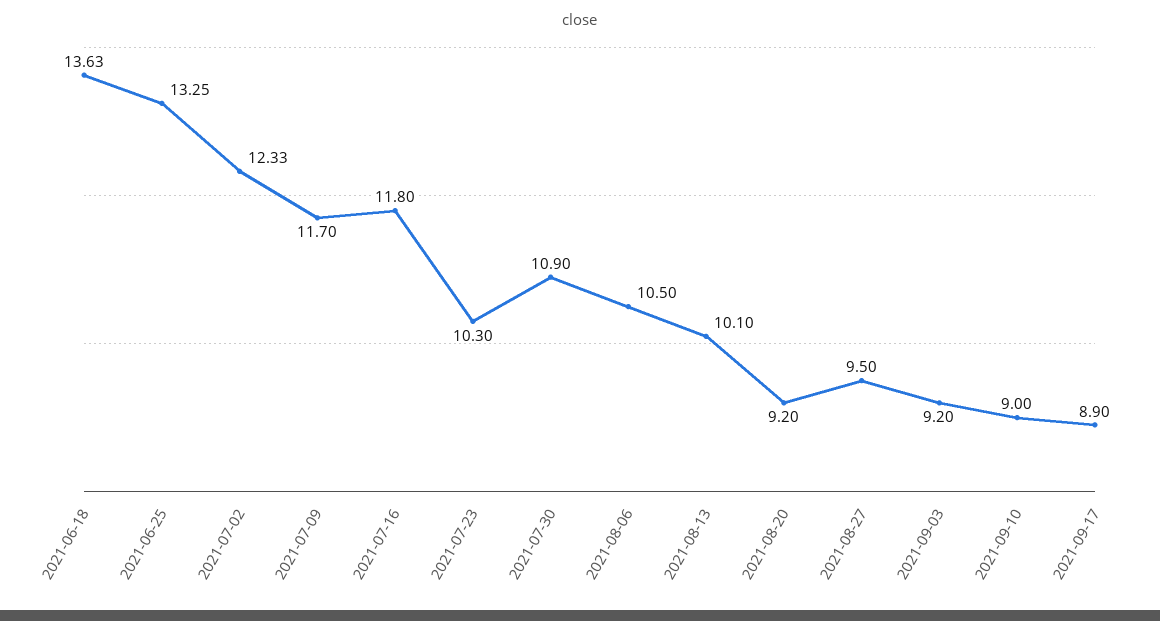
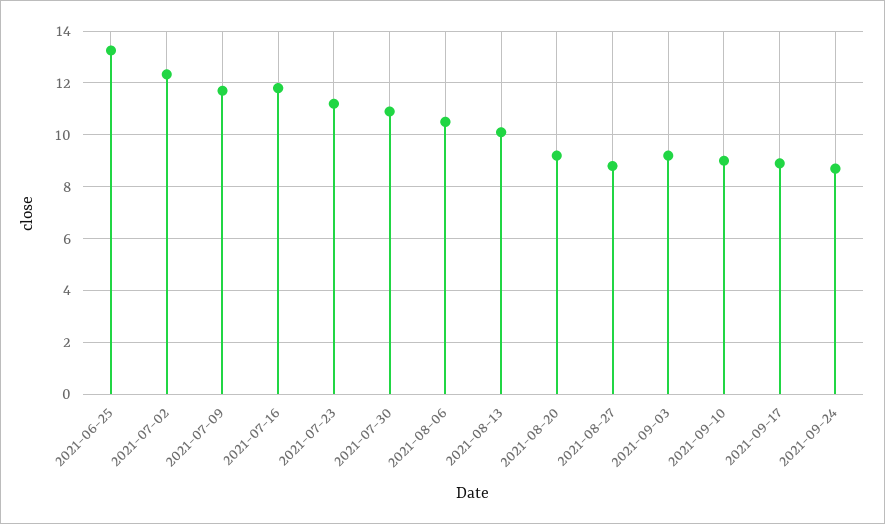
2021-06-18: 13.63 -> none
2021-07-23: 10.3 -> 11.25
2021-08-27: 9.5 -> 8.75
2021-09-24: none -> 8.75

